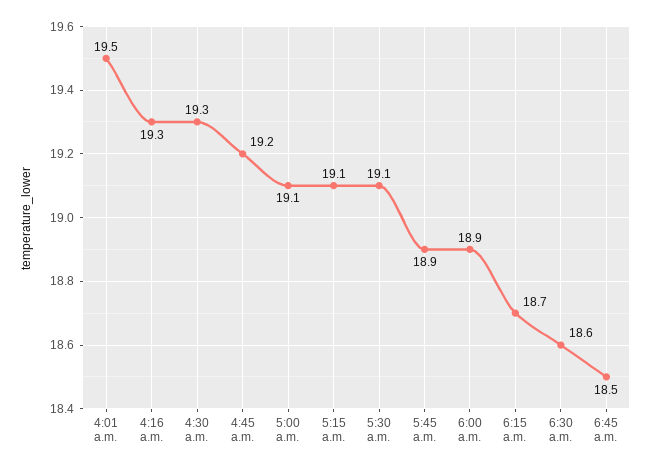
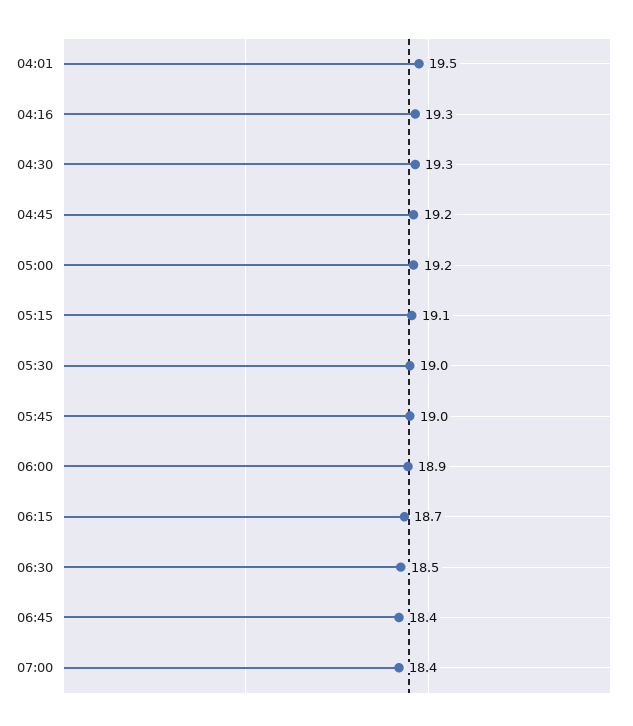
5:00 a.m.: 19.1 -> 19.2
5:30 a.m.: 19.1 -> 19
5:45 a.m.: 18.9 -> 19
6:30 a.m.: 18.6 -> 18.5
6:45 a.m.: 18.5 -> 18.4
07:00: none -> 18.4

